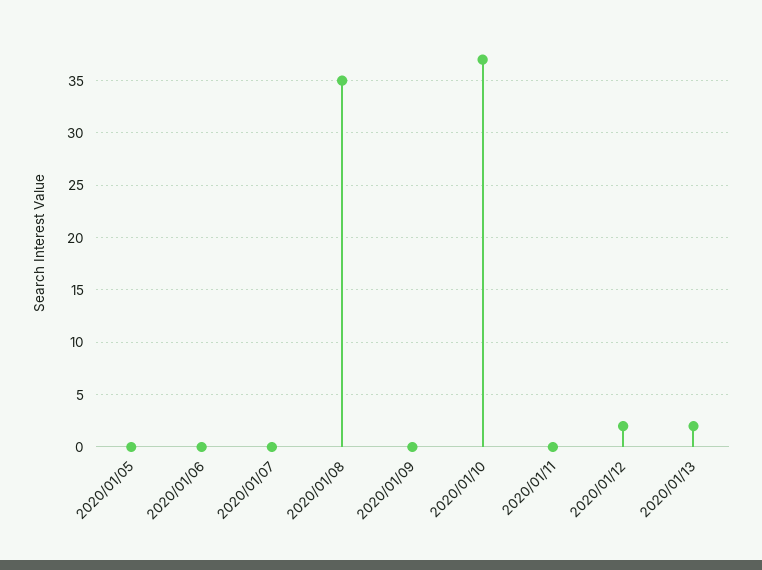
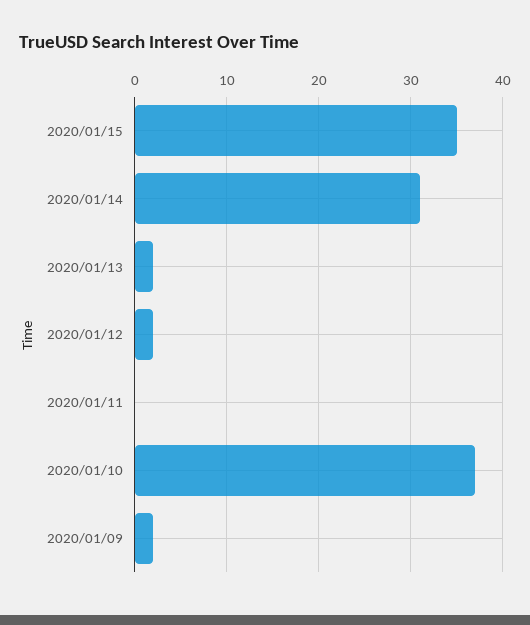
2020/01/05: 0 -> none
2020/01/06: 0 -> none
2020/01/07: 0 -> none
2020/01/08: 35 -> none
2020/01/09: 0 -> 2
2020/01/15: none -> 35
2020/01/14: none -> 31

